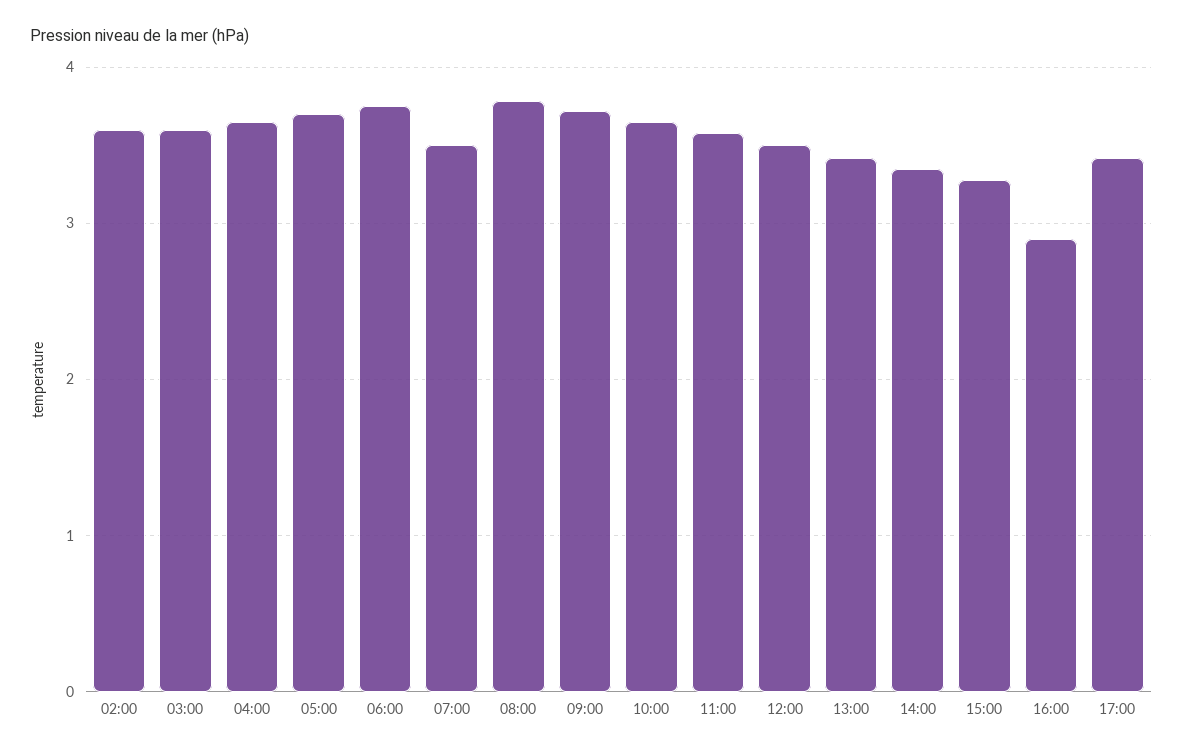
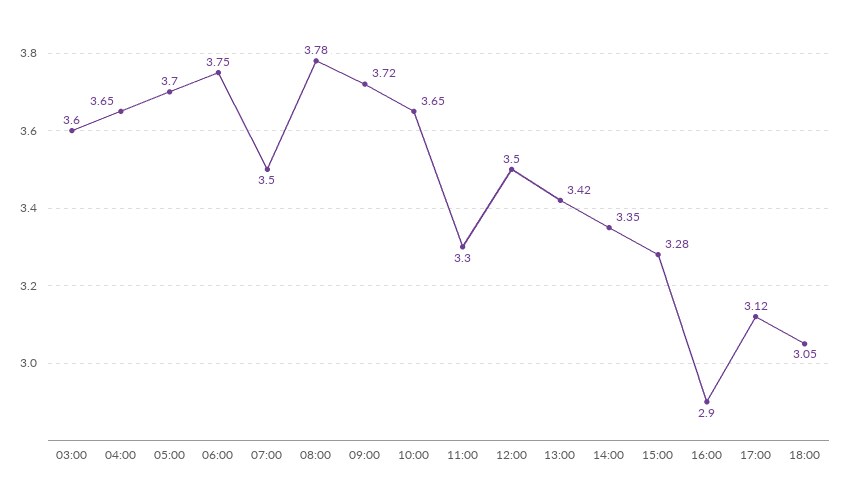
02:00: 3.6 -> none
11:00: 3.6 -> 3.3
17:00: 3.4 -> 3.12
18:00: none -> 3.05

